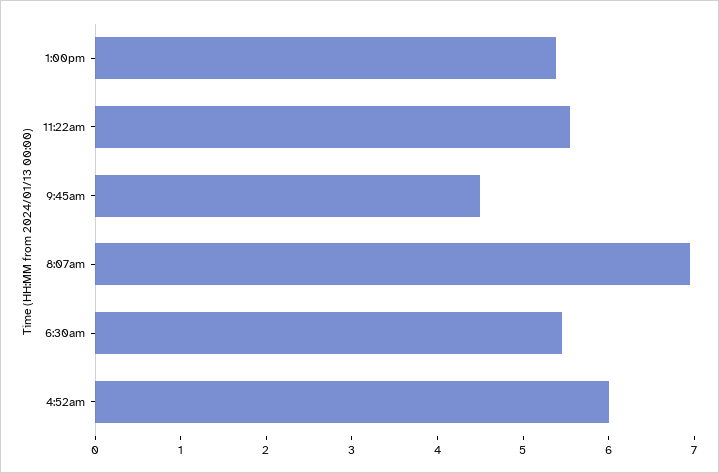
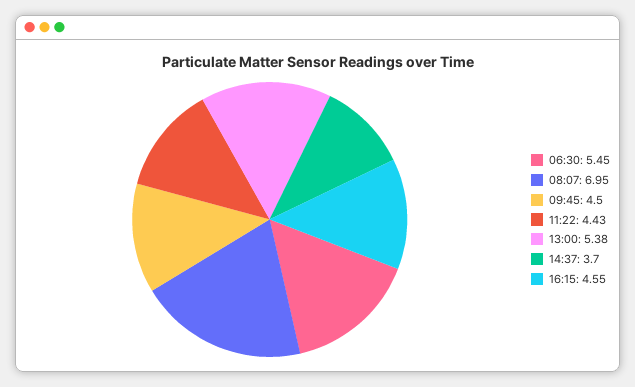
11:22am: 5.6 -> 4.43
4:52am: 6 -> none
14:37: none -> 3.7
16:15: none -> 4.55

